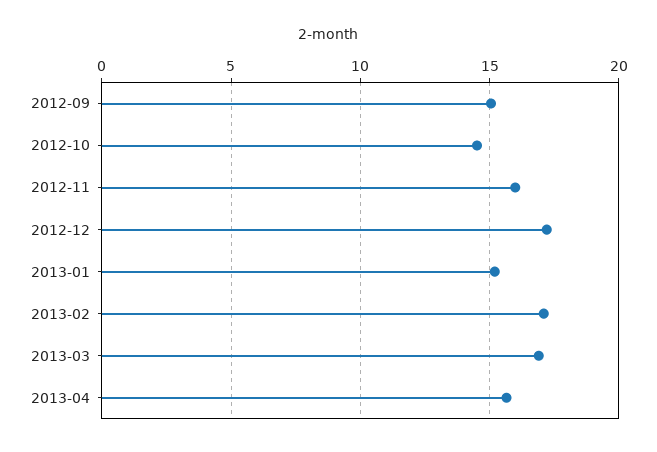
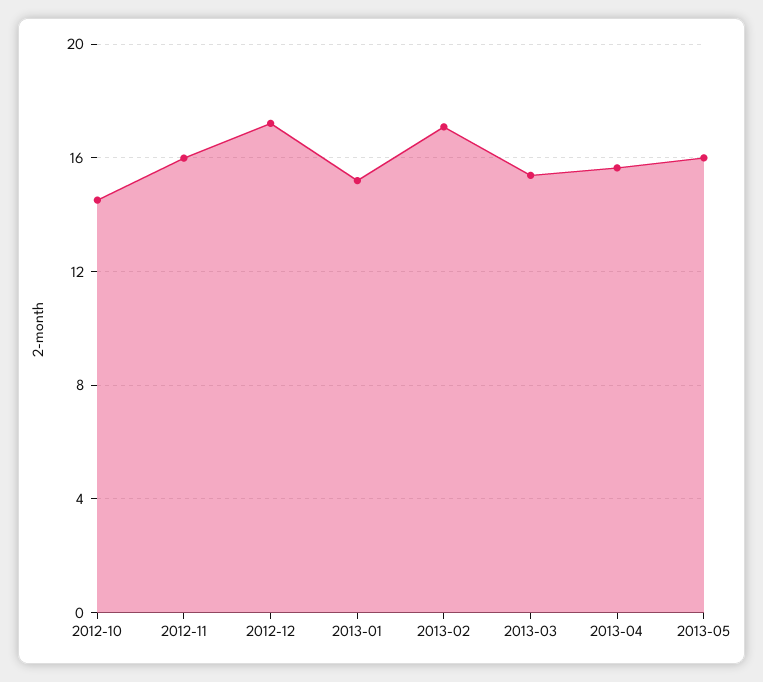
2012-09: 15 -> none
2013-03: 17 -> 15.5
2013-05: none -> 16

